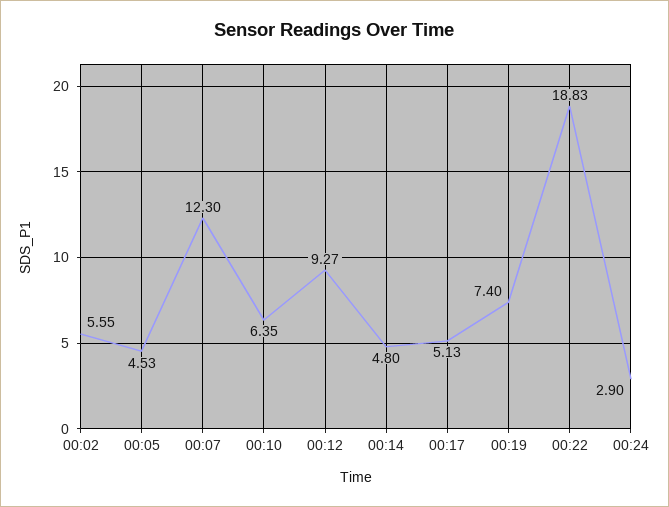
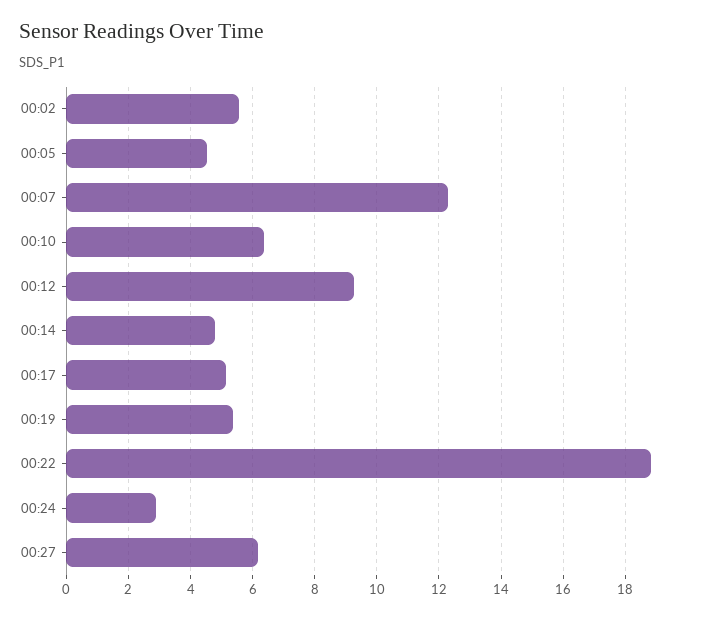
00:19: 7.4 -> 5.4
00:27: none -> 6.2

